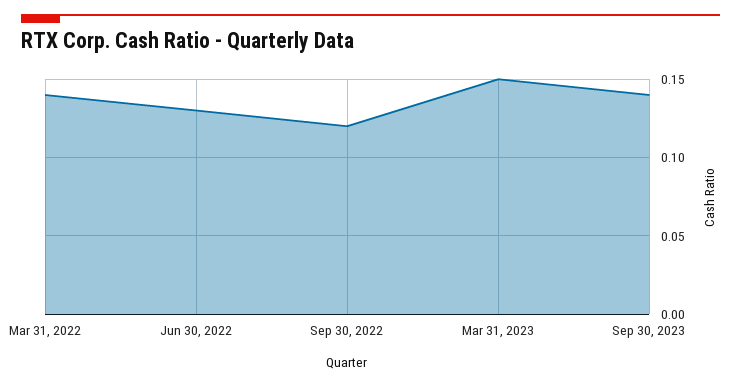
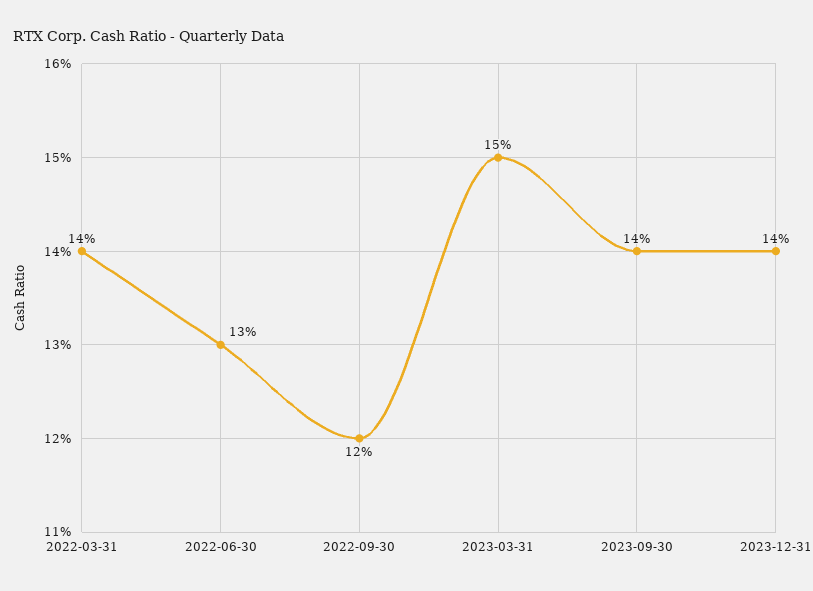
2023-12-31: none -> 0.14

